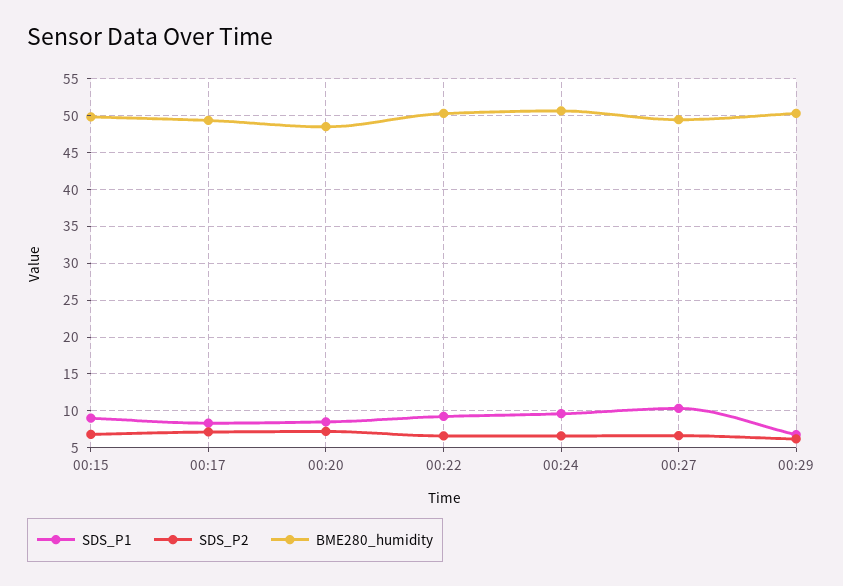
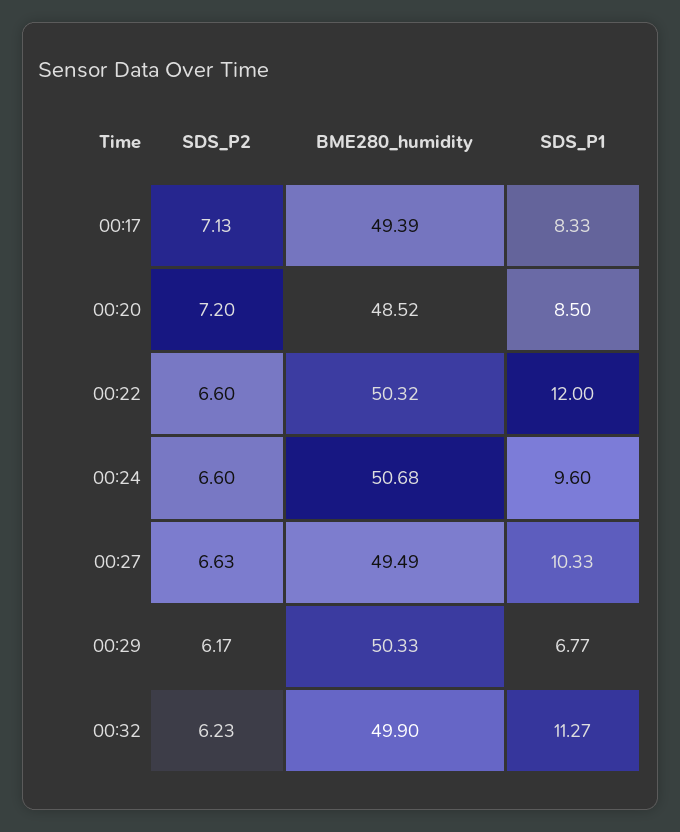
SDS_P1, 00:15: 9 -> none
SDS_P2, 00:15: 7 -> none
BME280_humidity, 00:15: 50 -> none
SDS_P1, 00:22: 9 -> 12
SDS_P2, 00:32: none -> 6.23
BME280_humidity, 00:32: none -> 49.9
SDS_P1, 00:32: none -> 11.27

